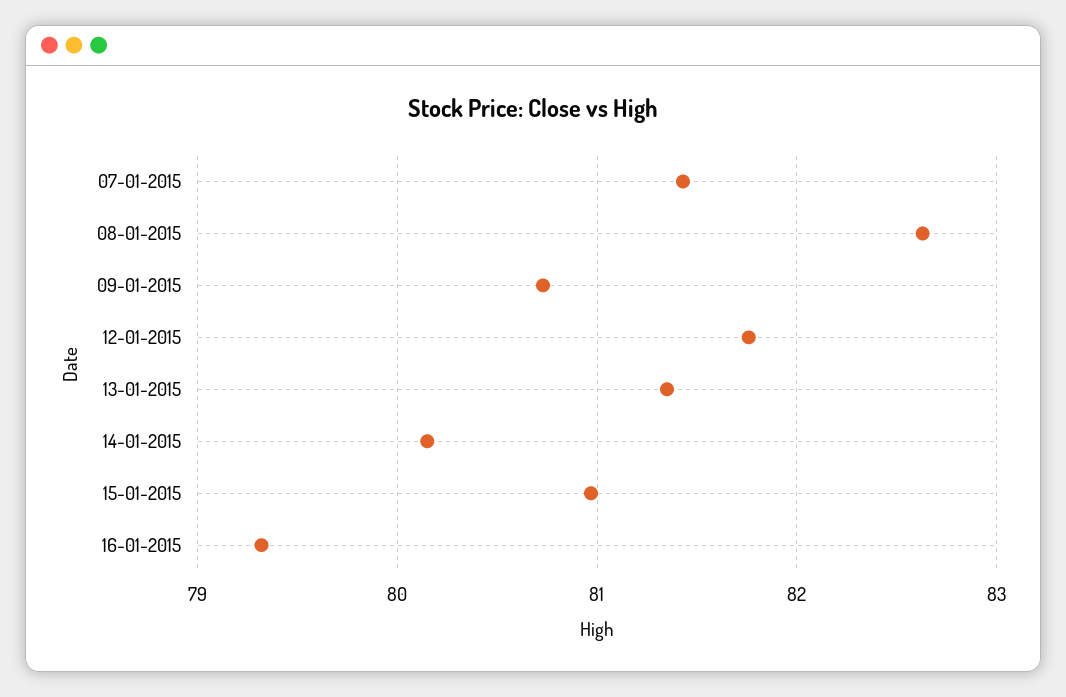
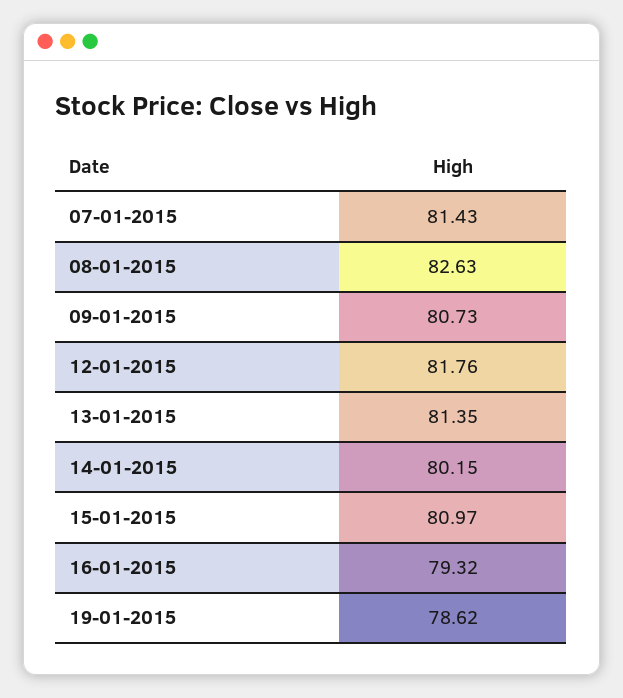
19-01-2015: none -> 78.62

